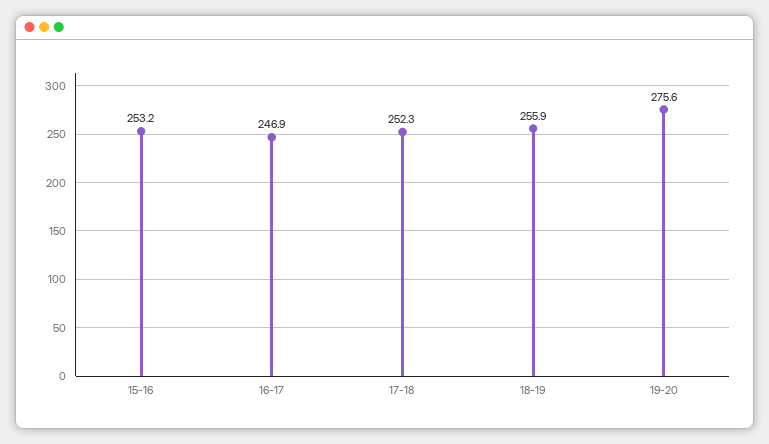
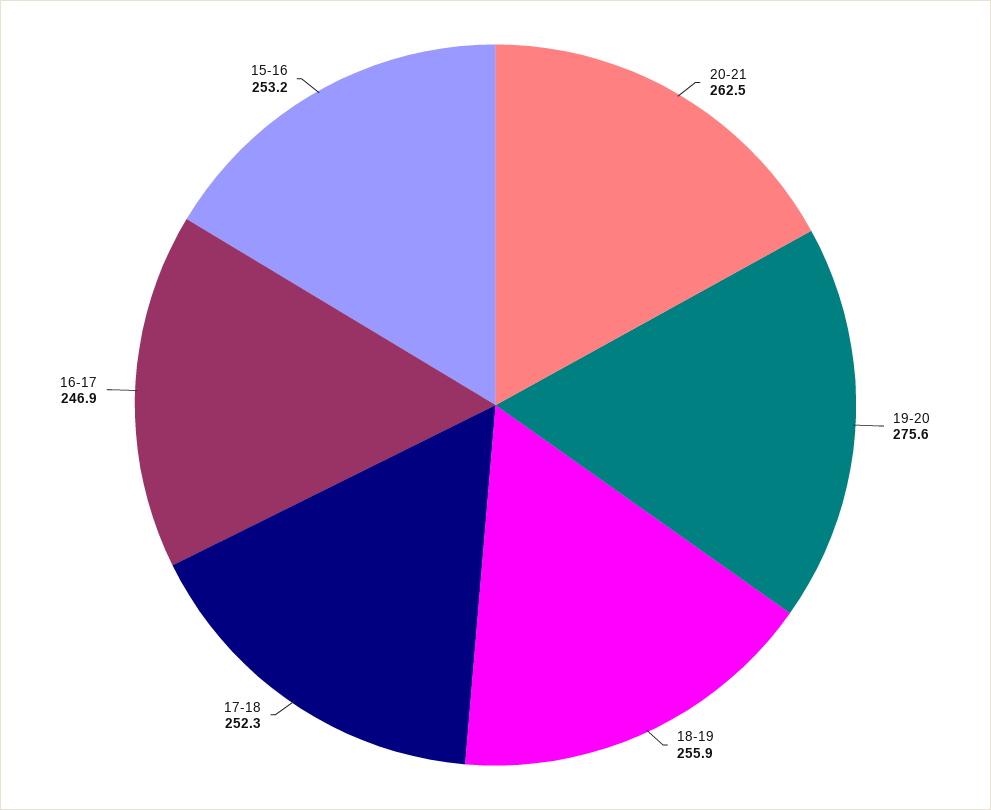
20-21: none -> 262.5

